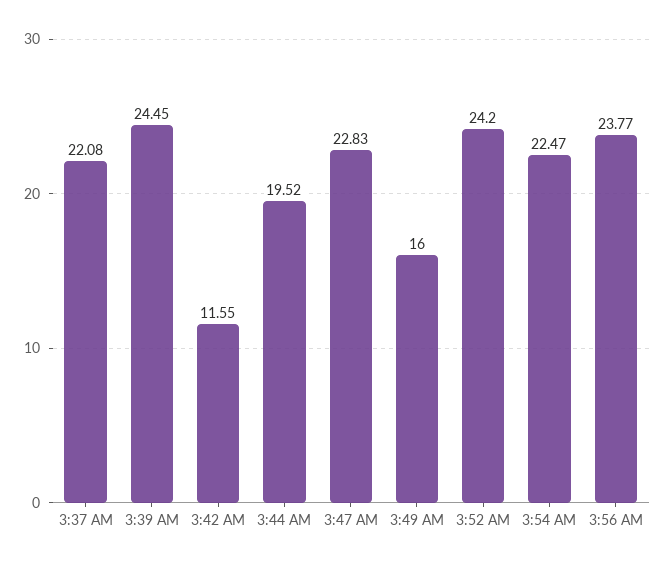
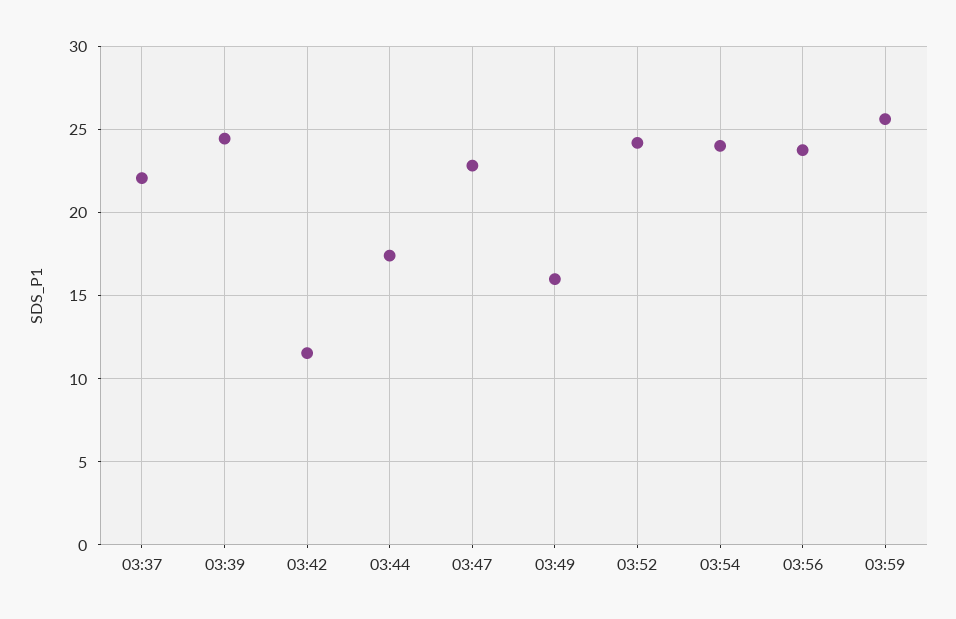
3:44 AM: 19.52 -> 17.5
3:54 AM: 22.47 -> 24
03:59: none -> 25.5

